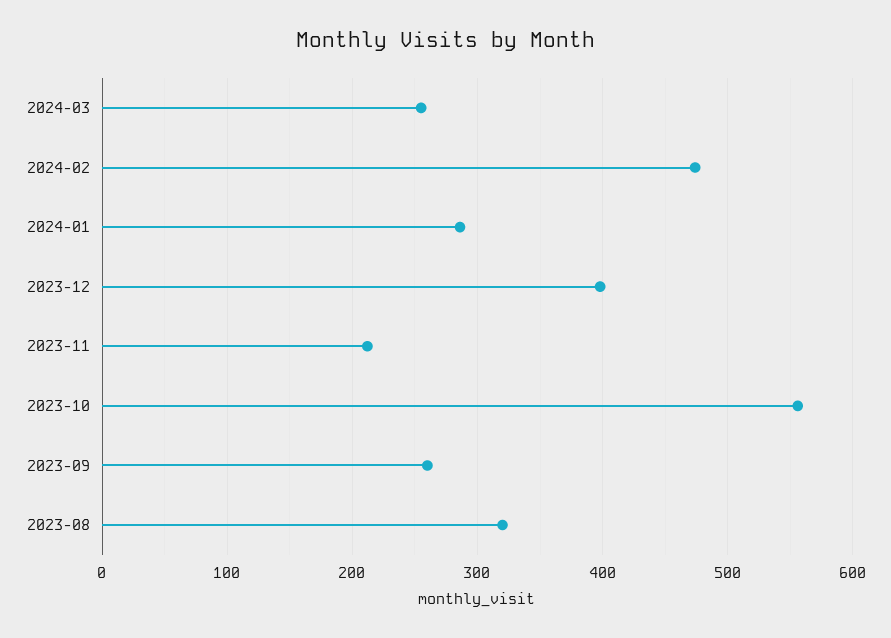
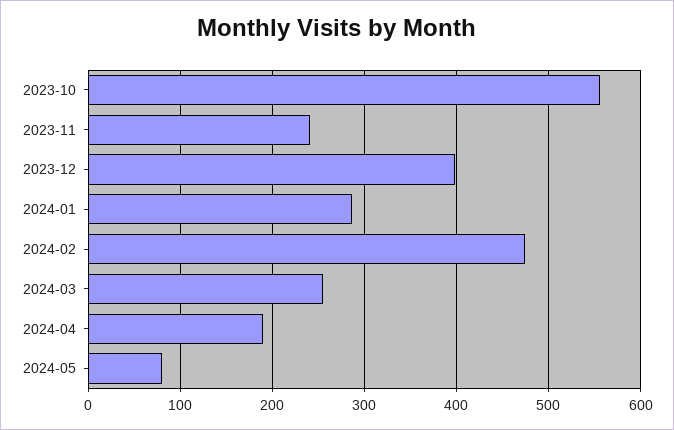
2023-11: 210 -> 240
2023-09: 260 -> none
2023-08: 320 -> none
2024-04: none -> 190
2024-05: none -> 80

